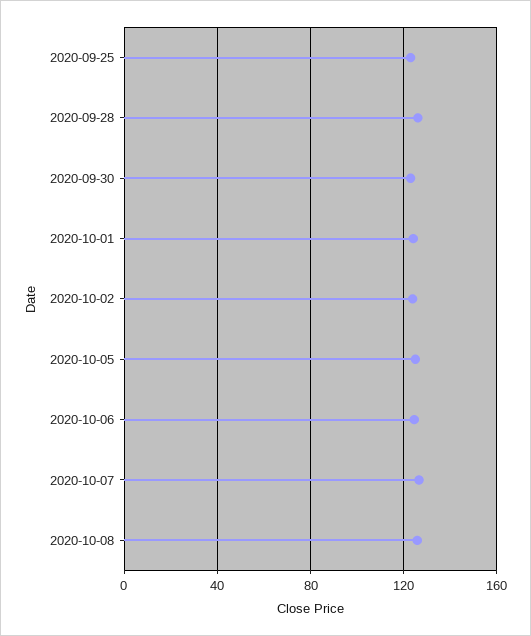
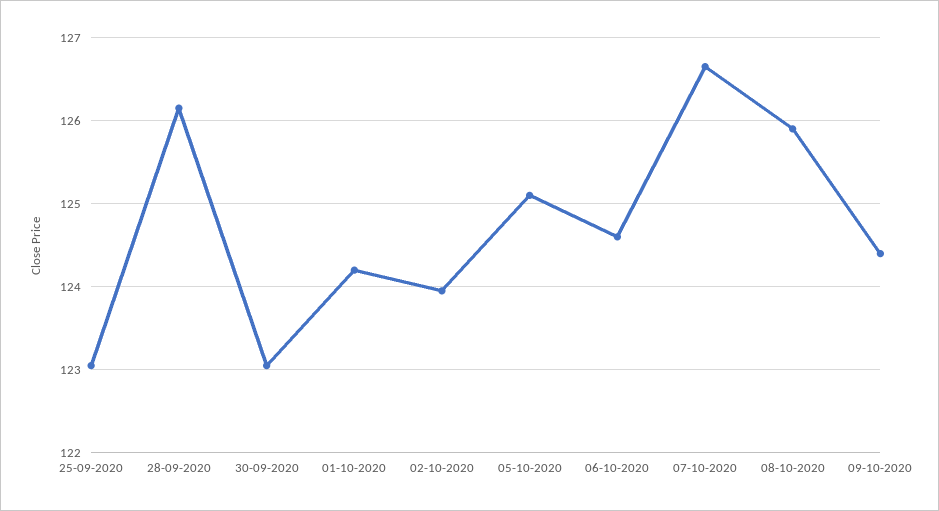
09-10-2020: none -> 124.4

